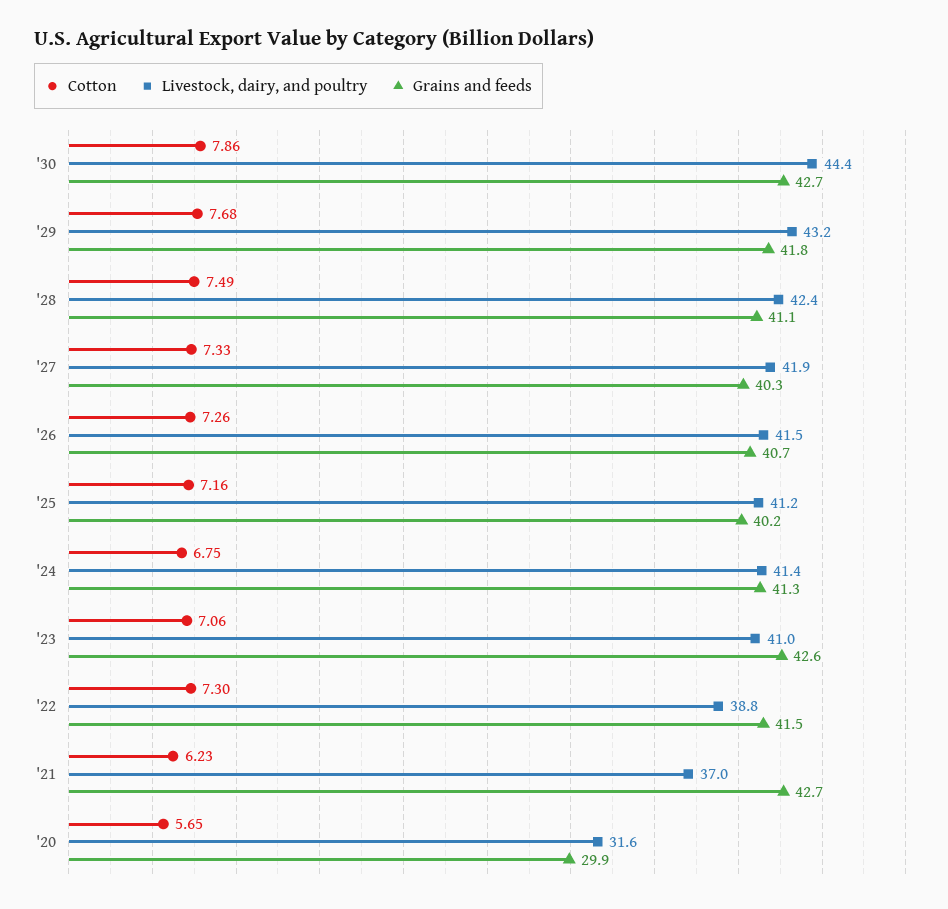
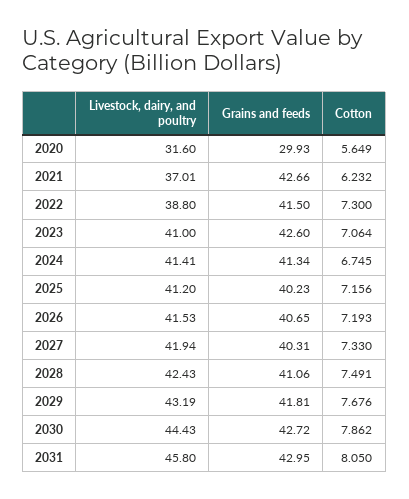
Cotton, '26: 7.26 -> 7.193
Livestock, dairy, and poultry, 2031: none -> 45.8
Grains and feeds, 2031: none -> 42.95
Cotton, 2031: none -> 8.05

